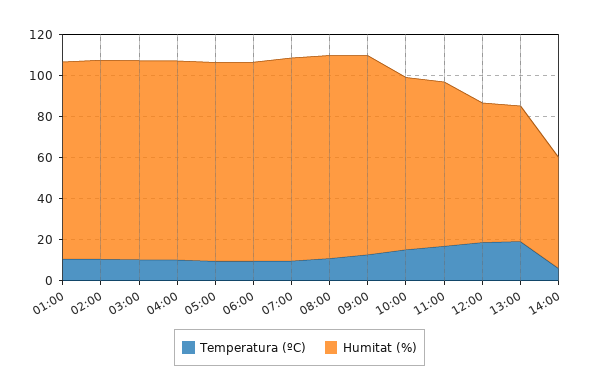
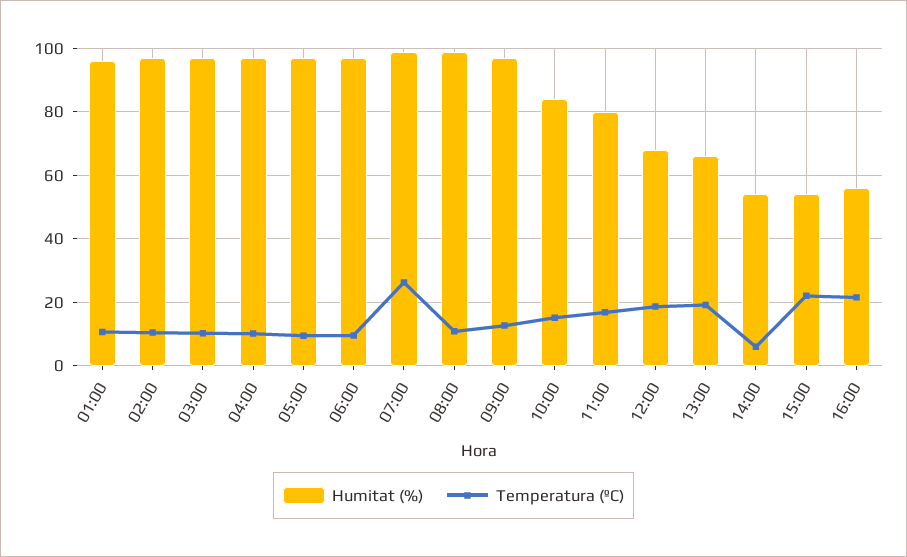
Temperatura (ºC), 07:00: 10 -> 26
Humitat (%), 15:00: none -> 54
Temperatura (ºC), 15:00: none -> 22
Humitat (%), 16:00: none -> 56
Temperatura (ºC), 16:00: none -> 22

